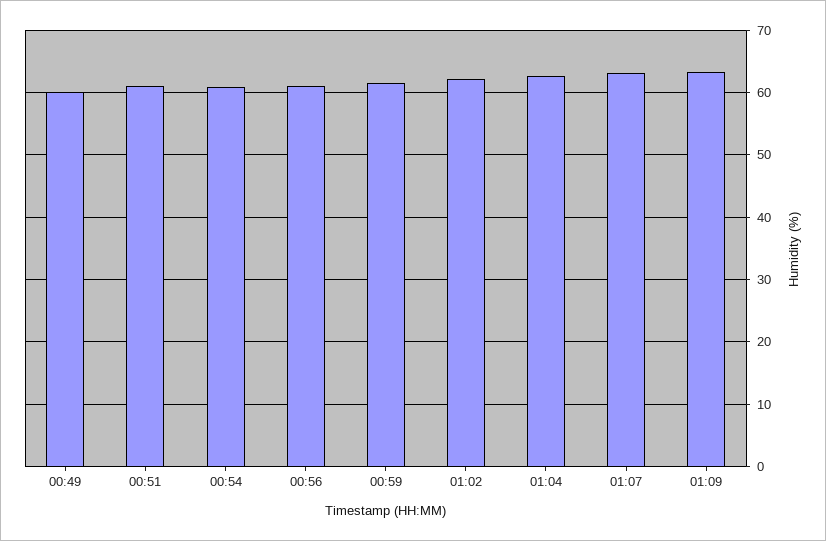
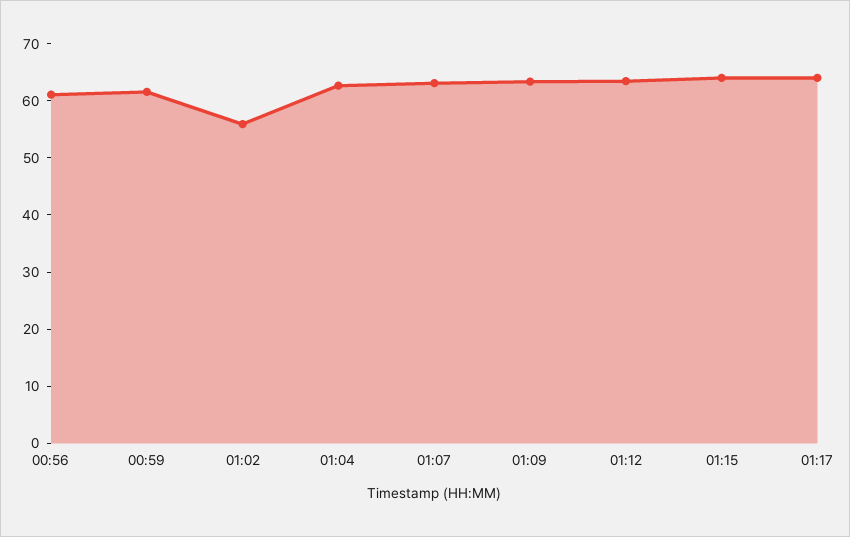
00:49: 60 -> none
00:51: 61 -> none
00:54: 61 -> none
01:02: 62 -> 56
01:12: none -> 64
01:15: none -> 64
01:17: none -> 64

